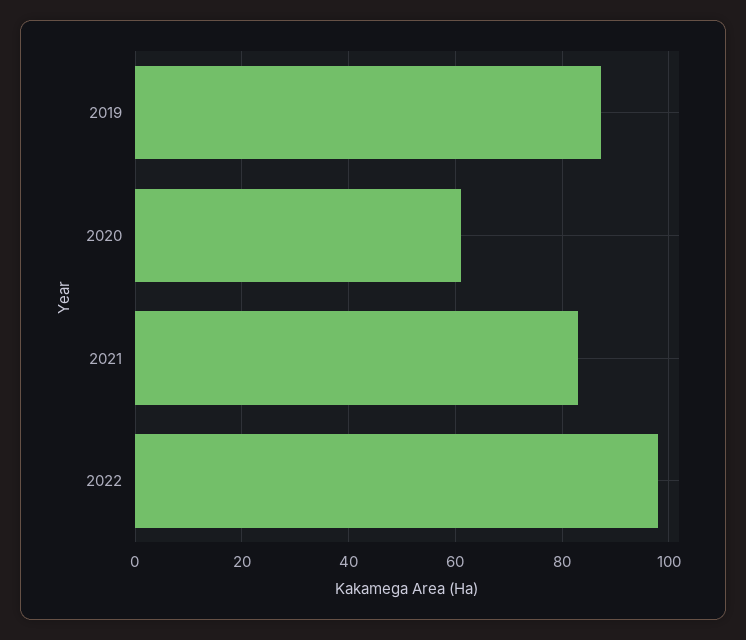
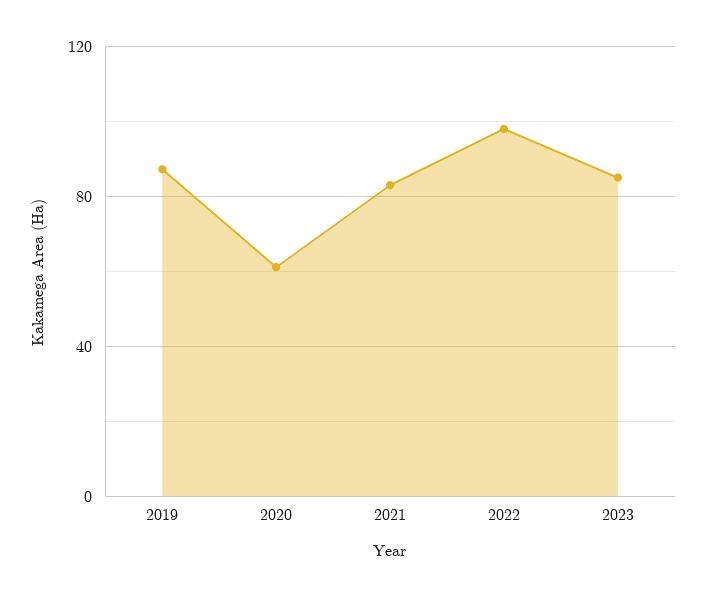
2023: none -> 85

